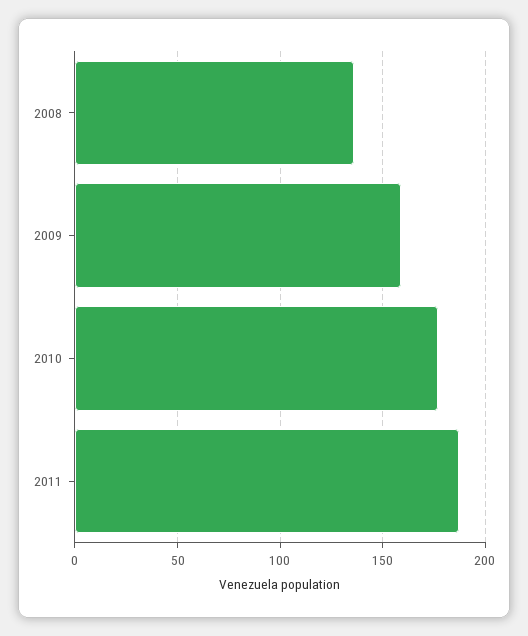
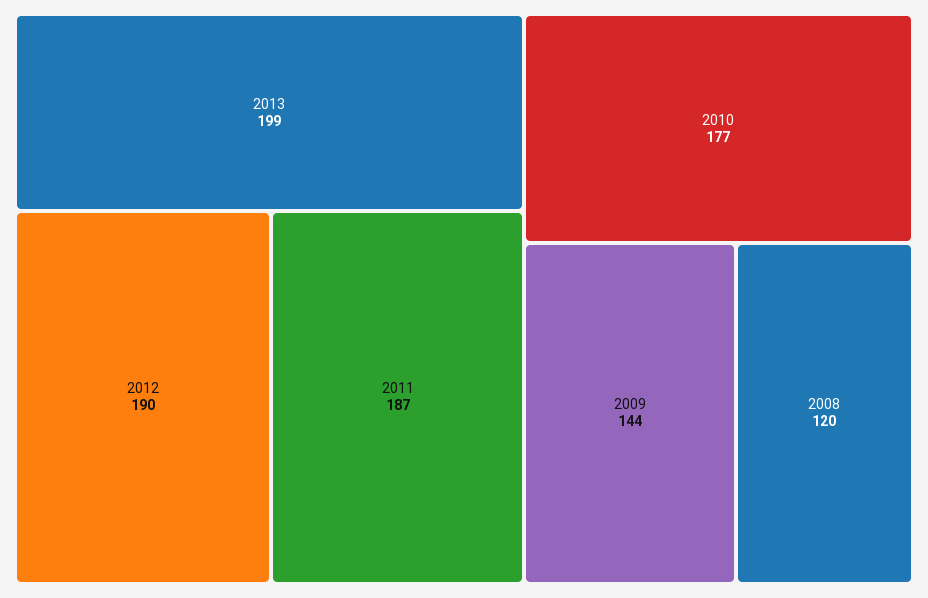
2008: 135 -> 120
2009: 160 -> 144
2013: none -> 199
2012: none -> 190

